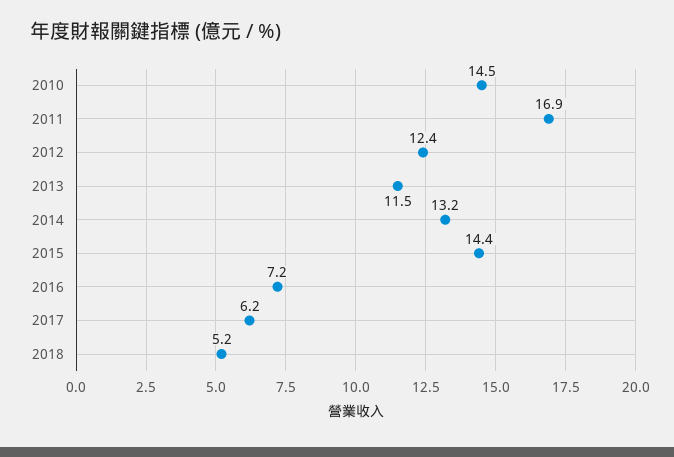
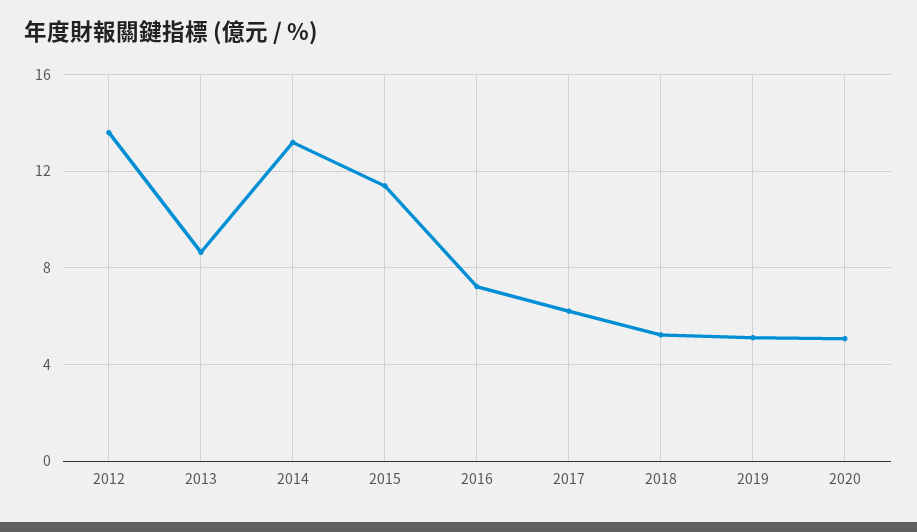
2010: 14.5 -> none
2011: 16.9 -> none
2012: 12.4 -> 13.5
2013: 11.5 -> 8.5
2015: 14.4 -> 11.5
2019: none -> 5
2020: none -> 5

